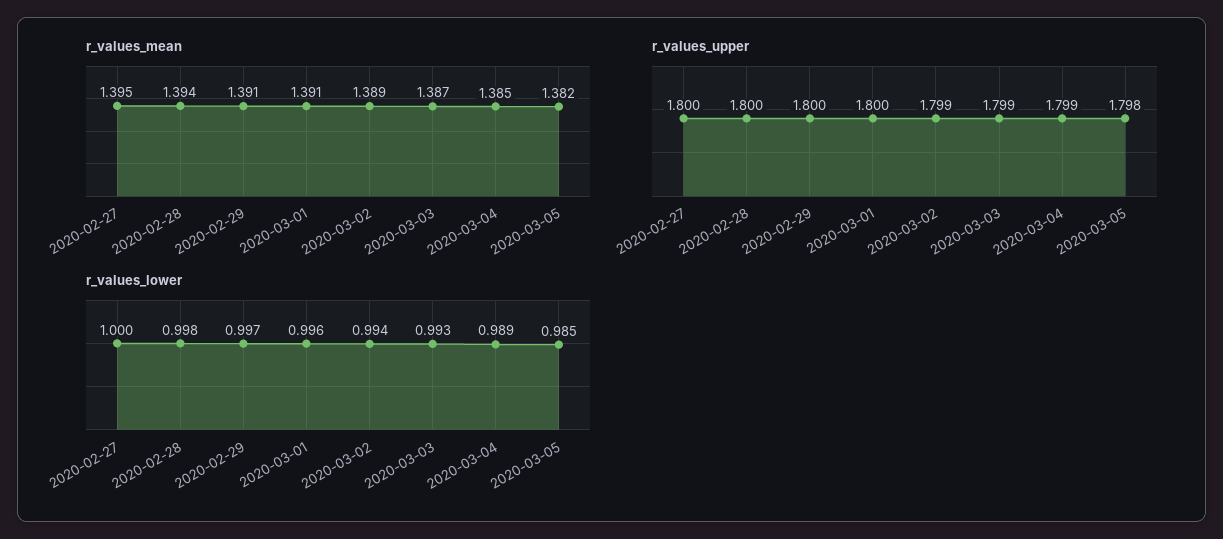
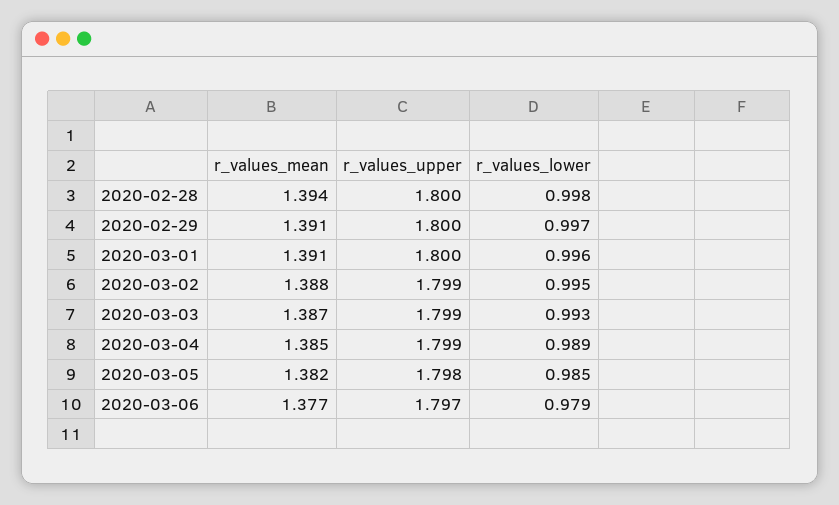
r_values_mean, 2020-02-27: 1.395 -> none
r_values_mean, 2020-03-02: 1.389 -> 1.388
r_values_upper, 2020-02-27: 1.8 -> none
r_values_lower, 2020-02-27: 1 -> none
r_values_lower, 2020-03-02: 0.994 -> 0.995
r_values_mean, 2020-03-06: none -> 1.377
r_values_upper, 2020-03-06: none -> 1.797
r_values_lower, 2020-03-06: none -> 0.979

